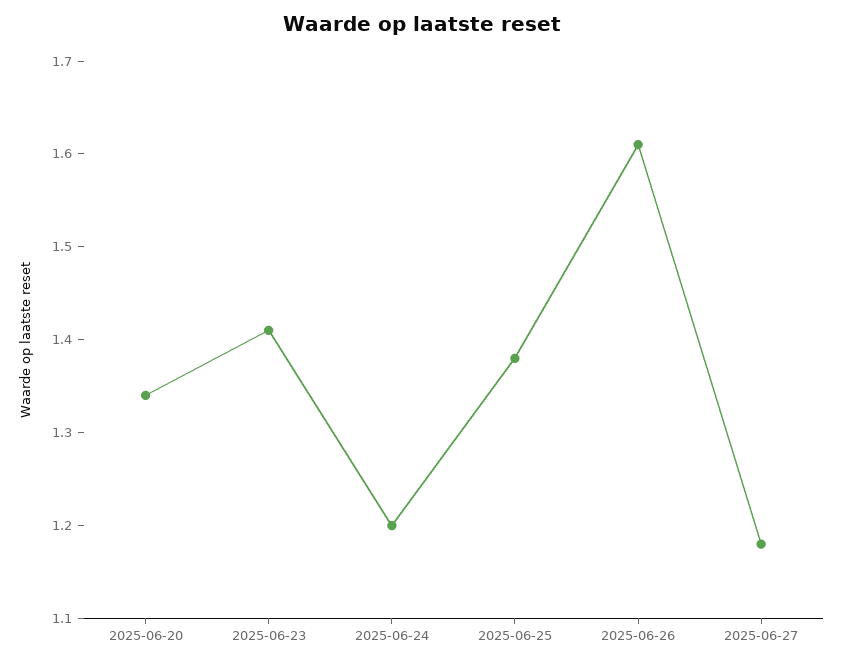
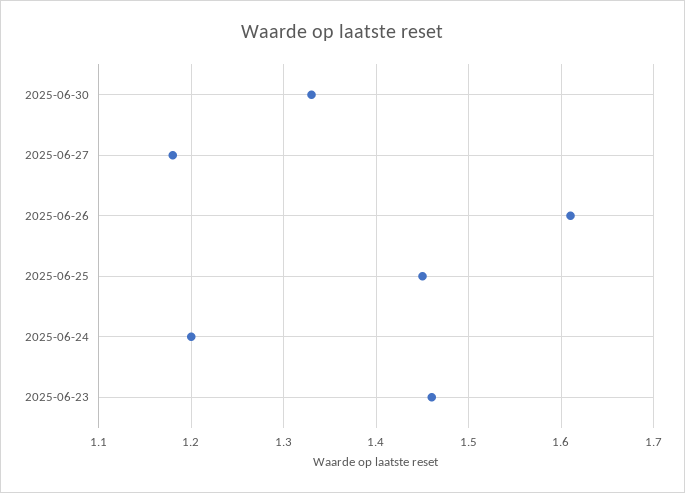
2025-06-20: 1.34 -> none
2025-06-23: 1.41 -> 1.46
2025-06-25: 1.38 -> 1.45
2025-06-30: none -> 1.33

